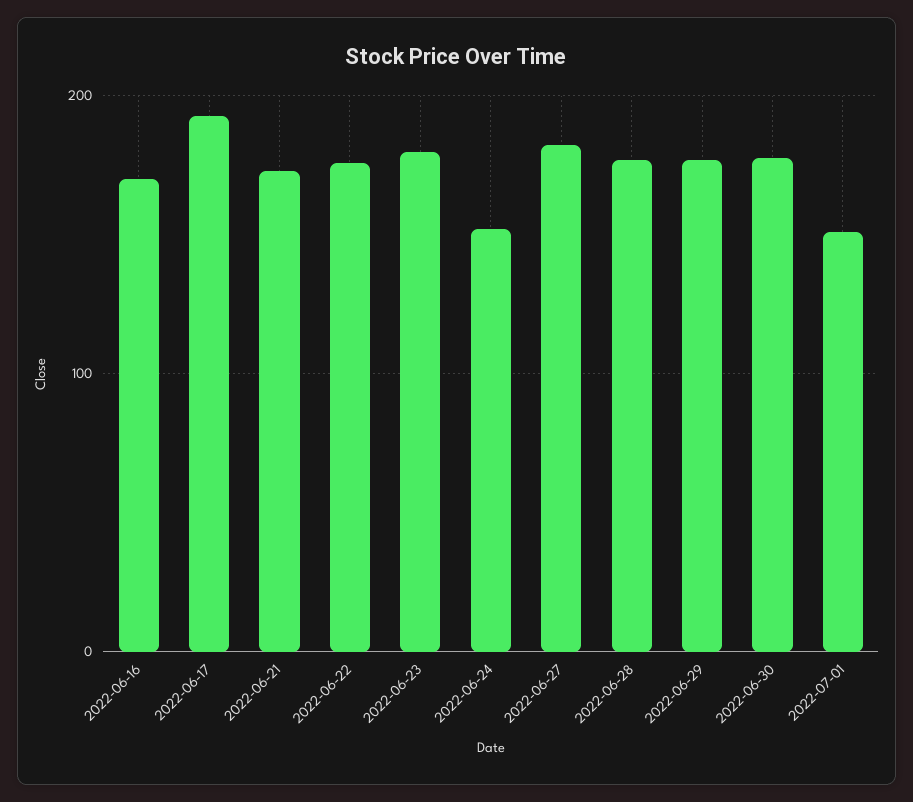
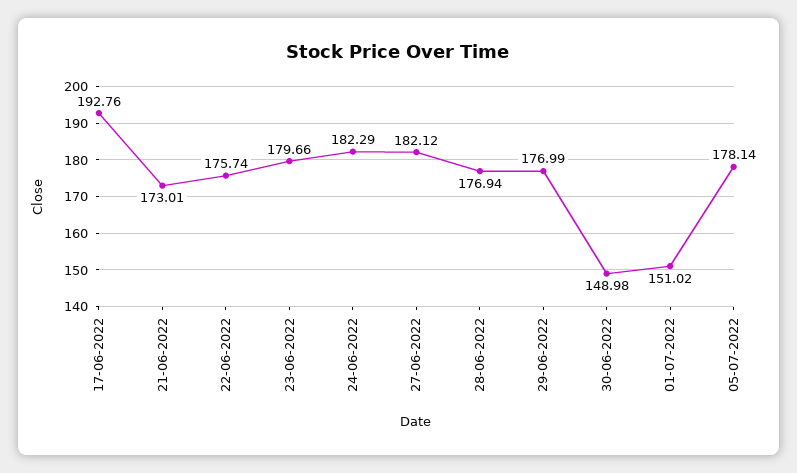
2022-06-16: 170 -> none
2022-06-24: 150 -> 182.29
2022-06-30: 180 -> 148.98
05-07-2022: none -> 178.14

